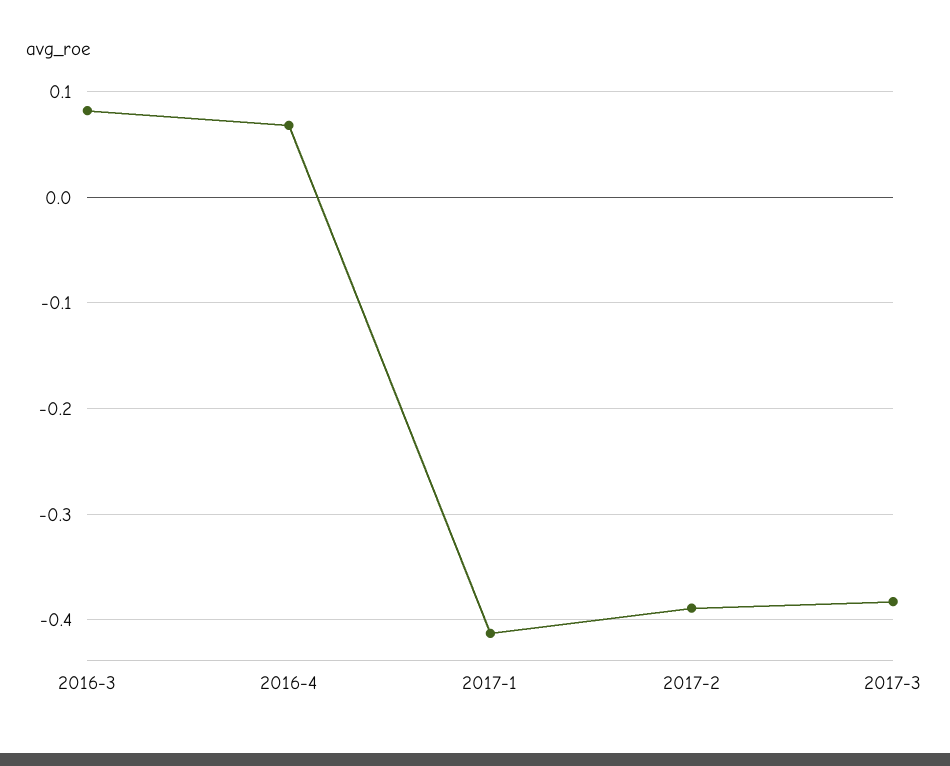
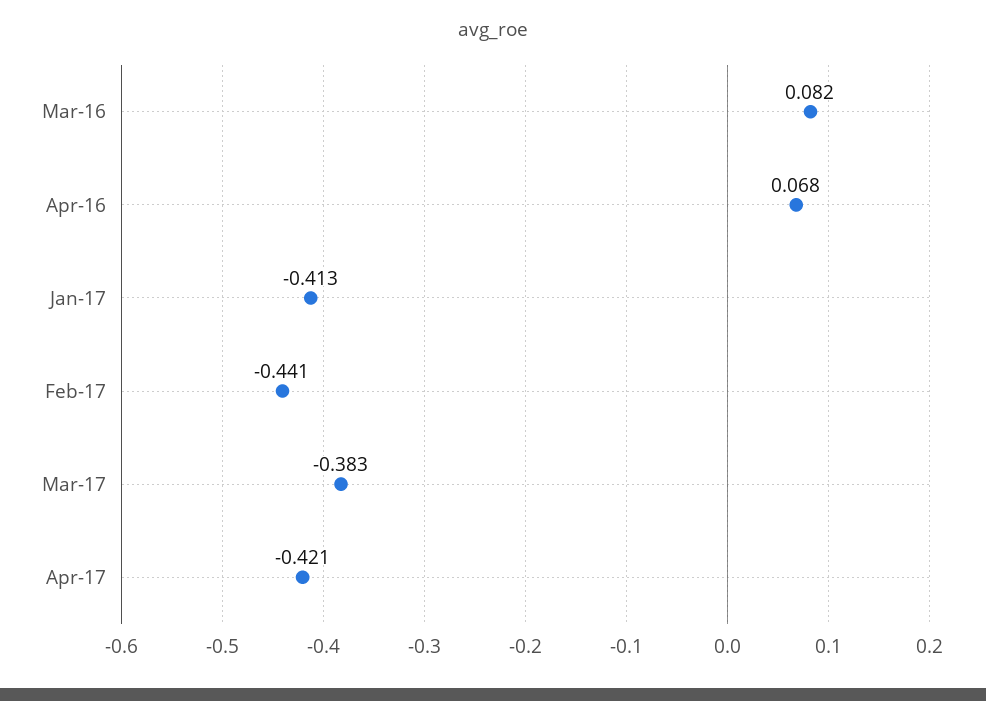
2017-2: -0.39 -> -0.441
Apr-17: none -> -0.421

